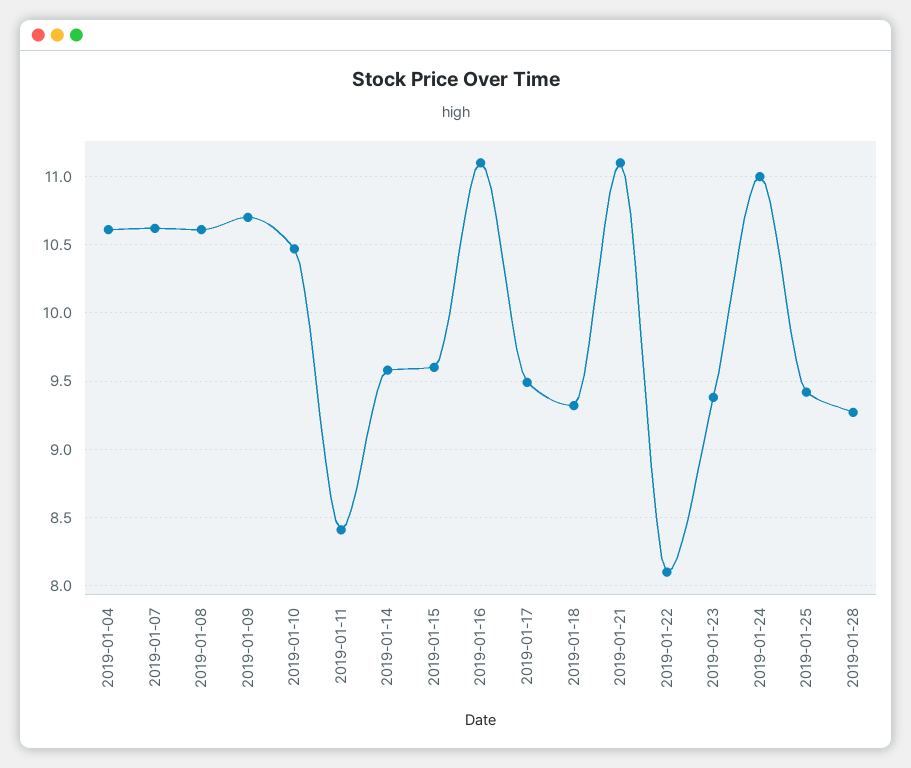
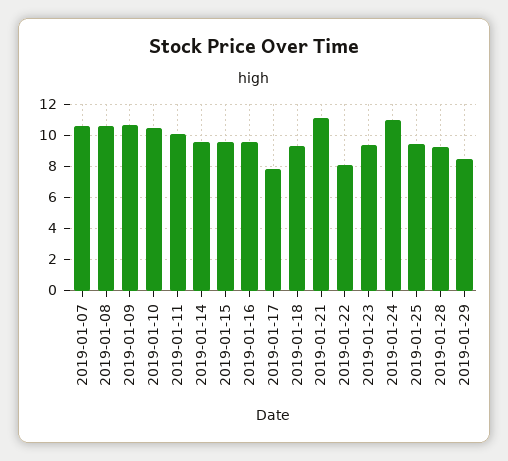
2019-01-04: 10.6 -> none
2019-01-11: 8.4 -> 10
2019-01-16: 11.1 -> 9.5
2019-01-17: 9.5 -> 8
2019-01-29: none -> 8.5

